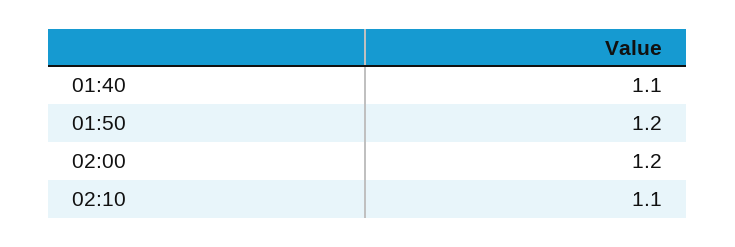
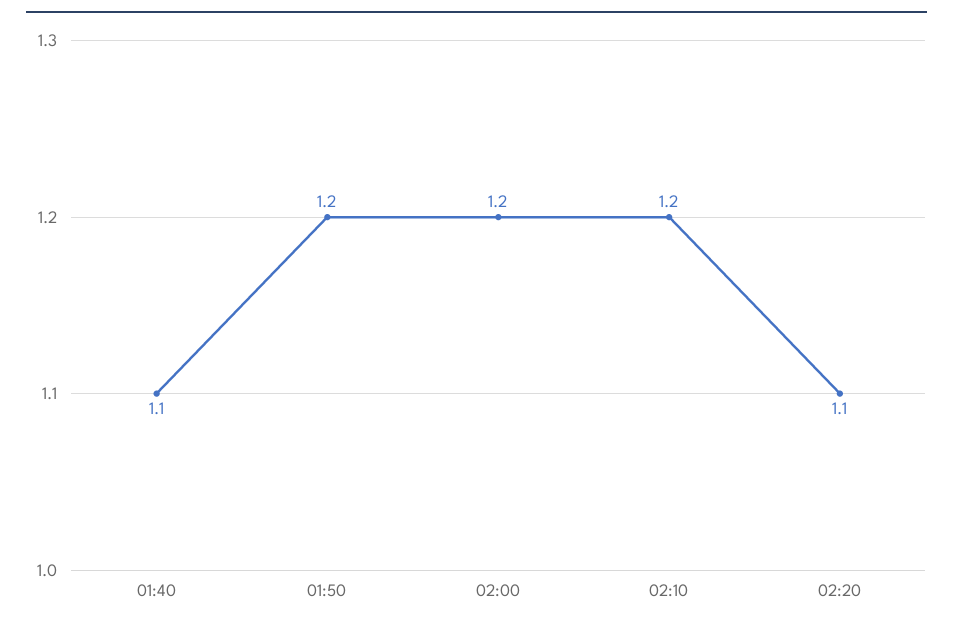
02:10: 1.1 -> 1.2
02:20: none -> 1.1

